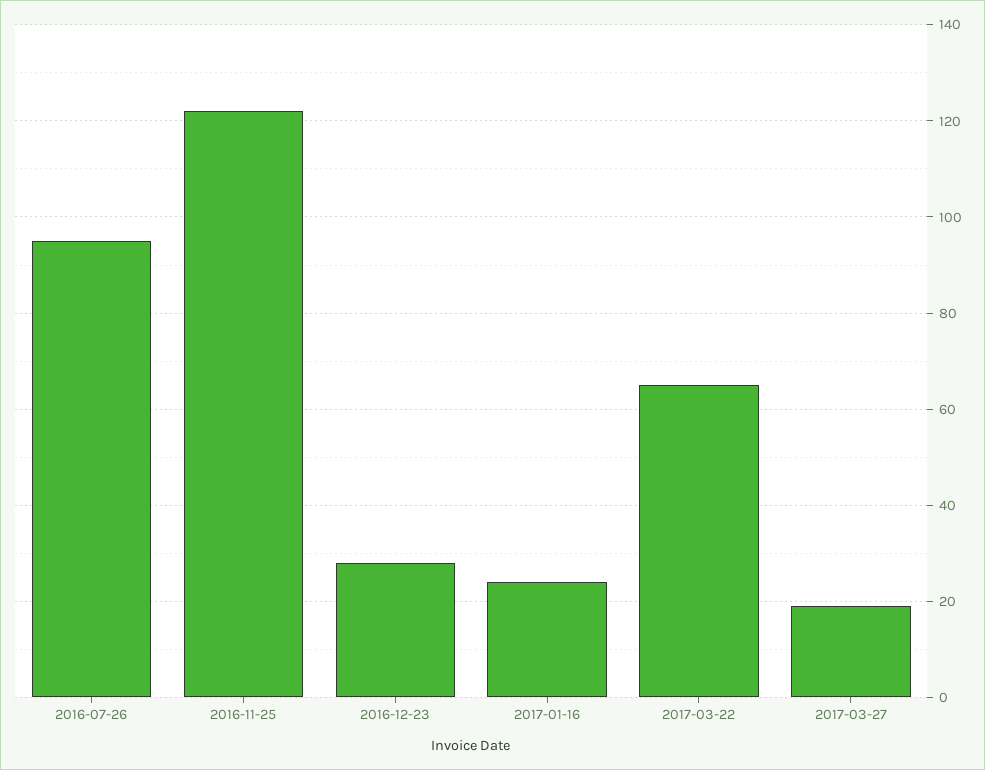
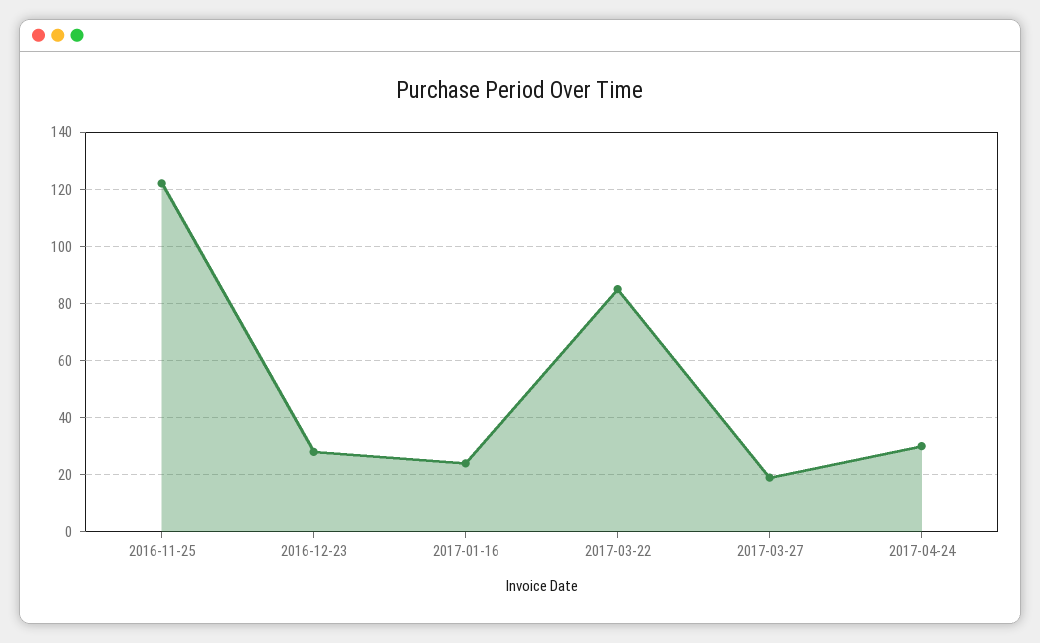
2016-07-26: 95 -> none
2017-03-22: 65 -> 85
2017-04-24: none -> 30

